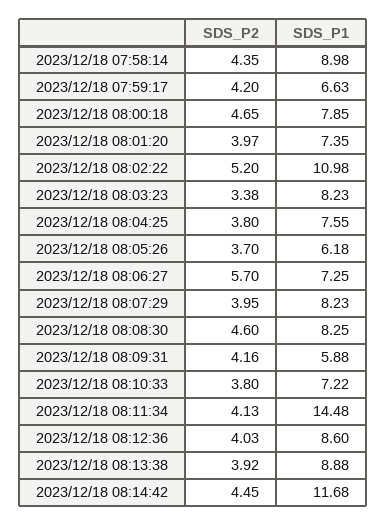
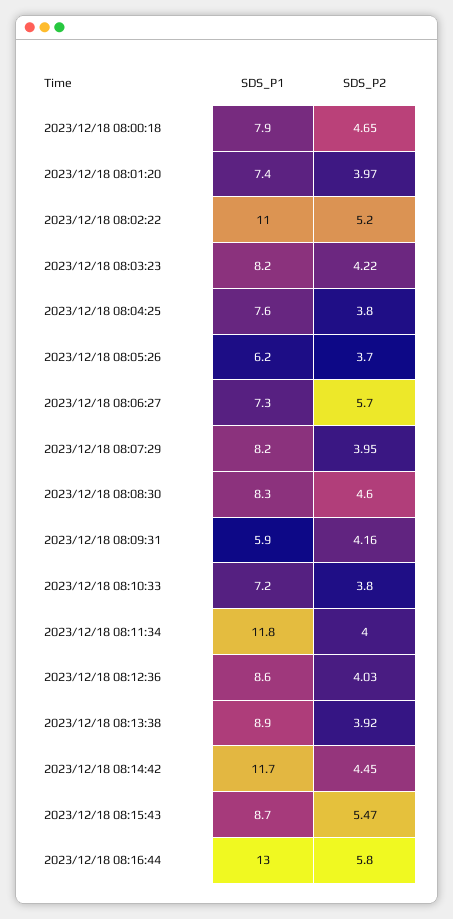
SDS_P2, 2023/12/18 07:58:14: 4.35 -> none
SDS_P1, 2023/12/18 07:58:14: 8.98 -> none
SDS_P2, 2023/12/18 07:59:17: 4.2 -> none
SDS_P1, 2023/12/18 07:59:17: 6.63 -> none
SDS_P2, 2023/12/18 08:03:23: 3.38 -> 4.22
SDS_P2, 2023/12/18 08:11:34: 4.13 -> 4
SDS_P1, 2023/12/18 08:11:34: 14.48 -> 11.8
SDS_P1, 2023/12/18 08:15:43: none -> 8.7
SDS_P2, 2023/12/18 08:15:43: none -> 5.47
SDS_P1, 2023/12/18 08:16:44: none -> 13
SDS_P2, 2023/12/18 08:16:44: none -> 5.8

